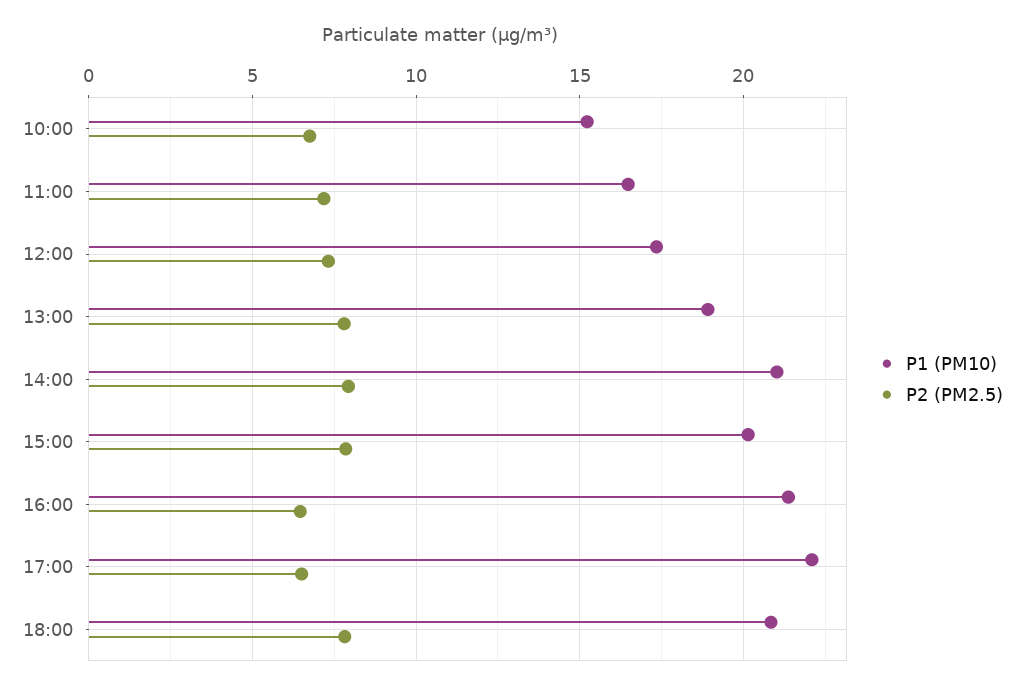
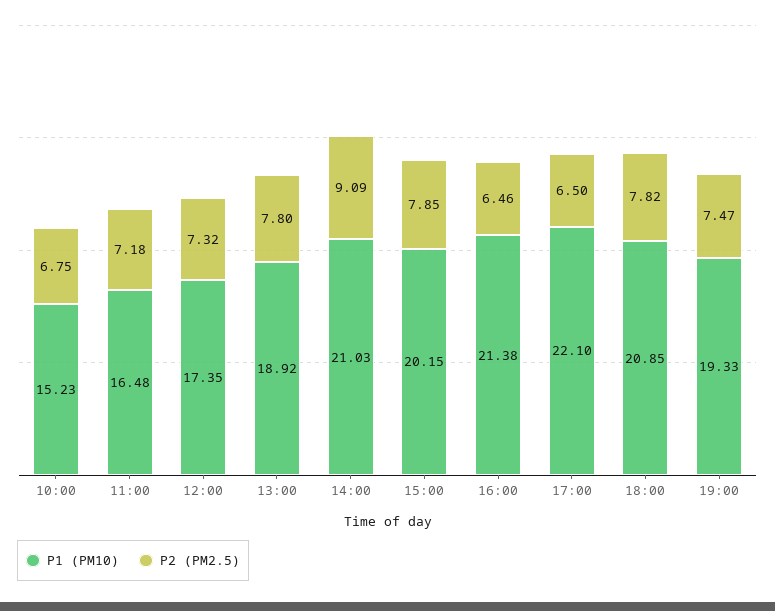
P2 (PM2.5), 14:00: 8 -> 9.09
P1 (PM10), 19:00: none -> 19.33
P2 (PM2.5), 19:00: none -> 7.47

